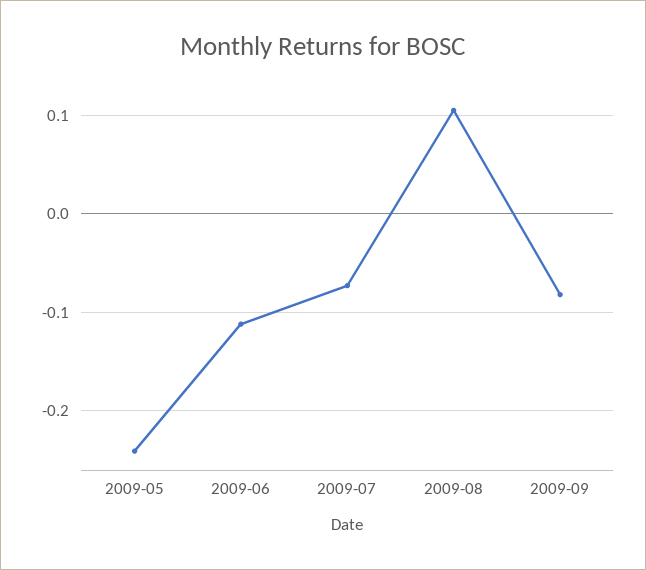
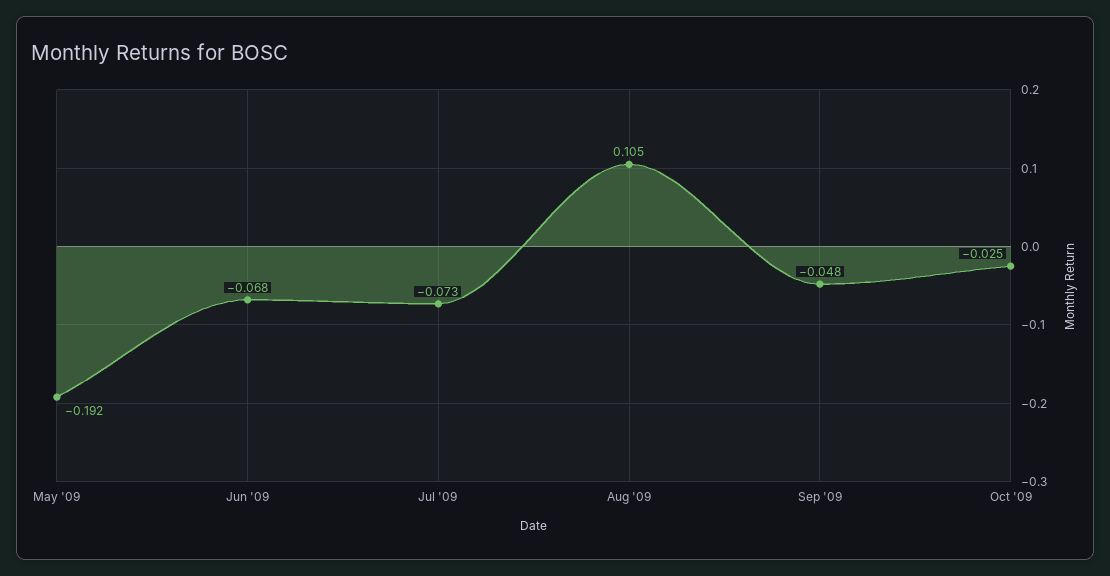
2009-05: -0.24 -> -0.192
2009-06: -0.11 -> -0.068
2009-09: -0.08 -> -0.048
Oct '09: none -> -0.025

